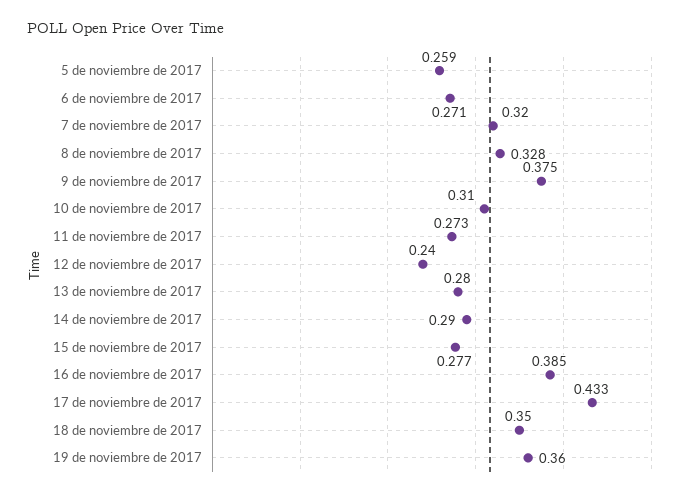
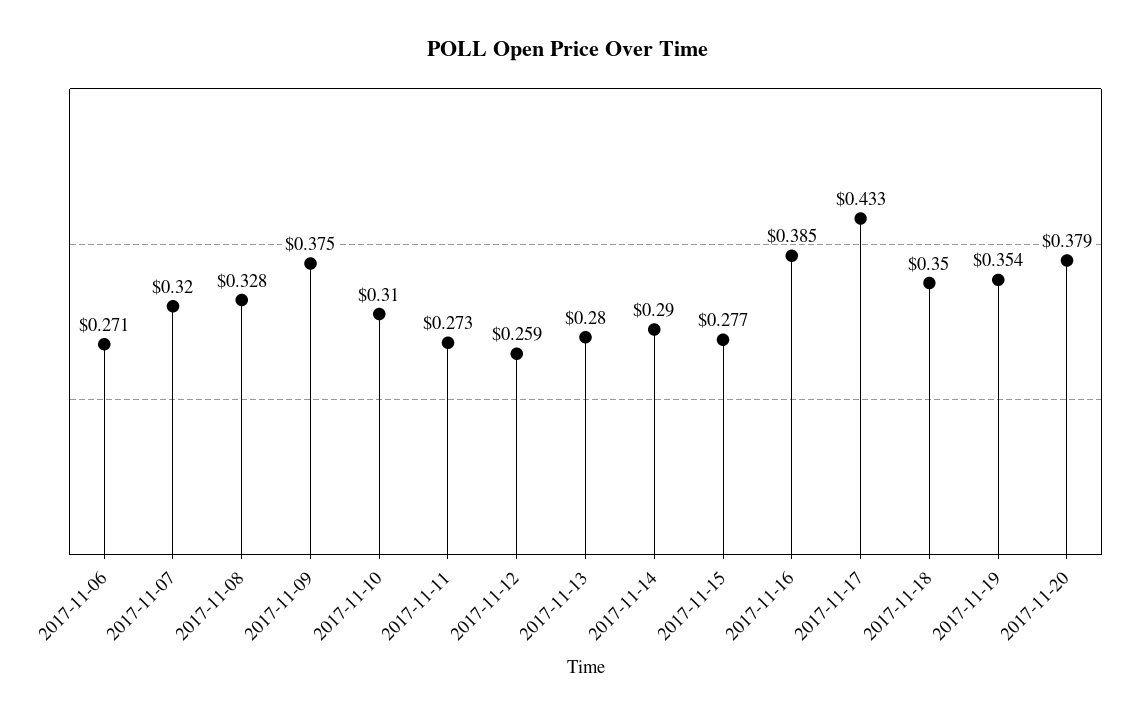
5 de noviembre de 2017: 0.259 -> none
12 de noviembre de 2017: 0.24 -> 0.259
19 de noviembre de 2017: 0.36 -> 0.354
2017-11-20: none -> 0.379

